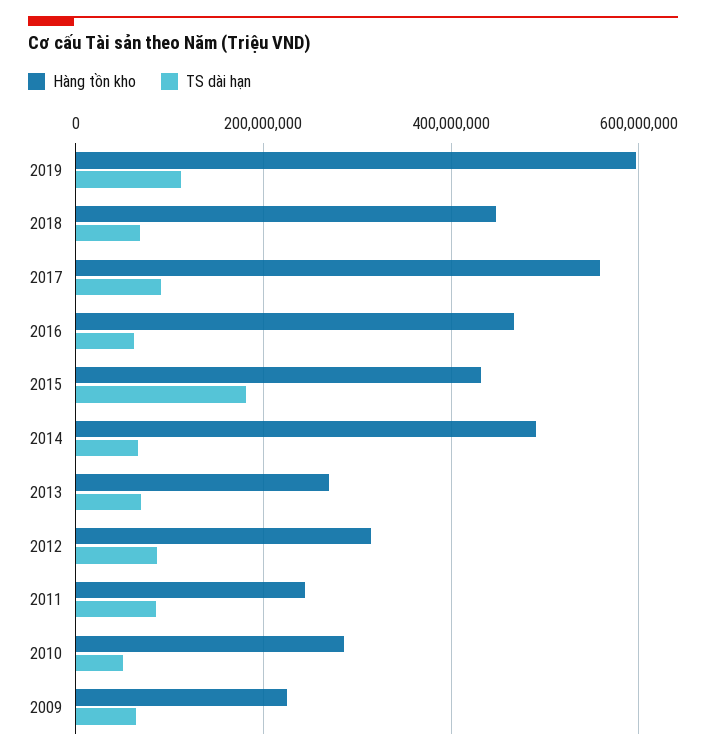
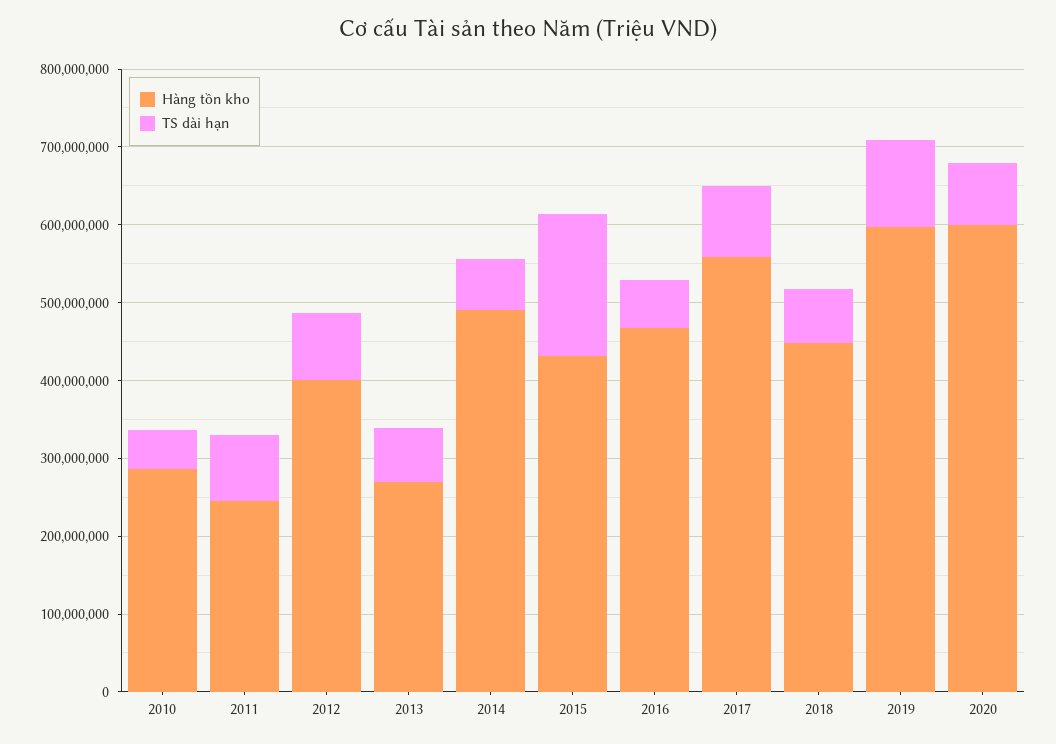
Hàng tồn kho, 2012: 320000000 -> 400000000
Hàng tồn kho, 2009: 220000000 -> none
TS dài hạn, 2009: 60000000 -> none
Hàng tồn kho, 2020: none -> 600000000
TS dài hạn, 2020: none -> 80000000

